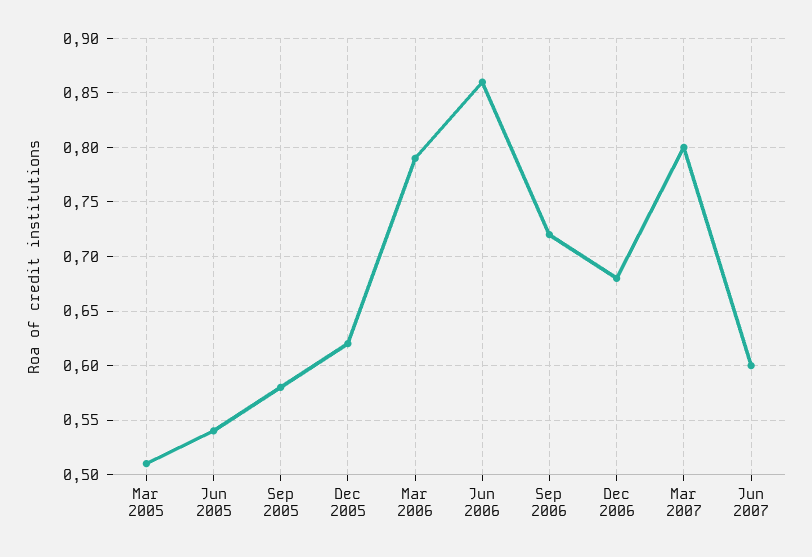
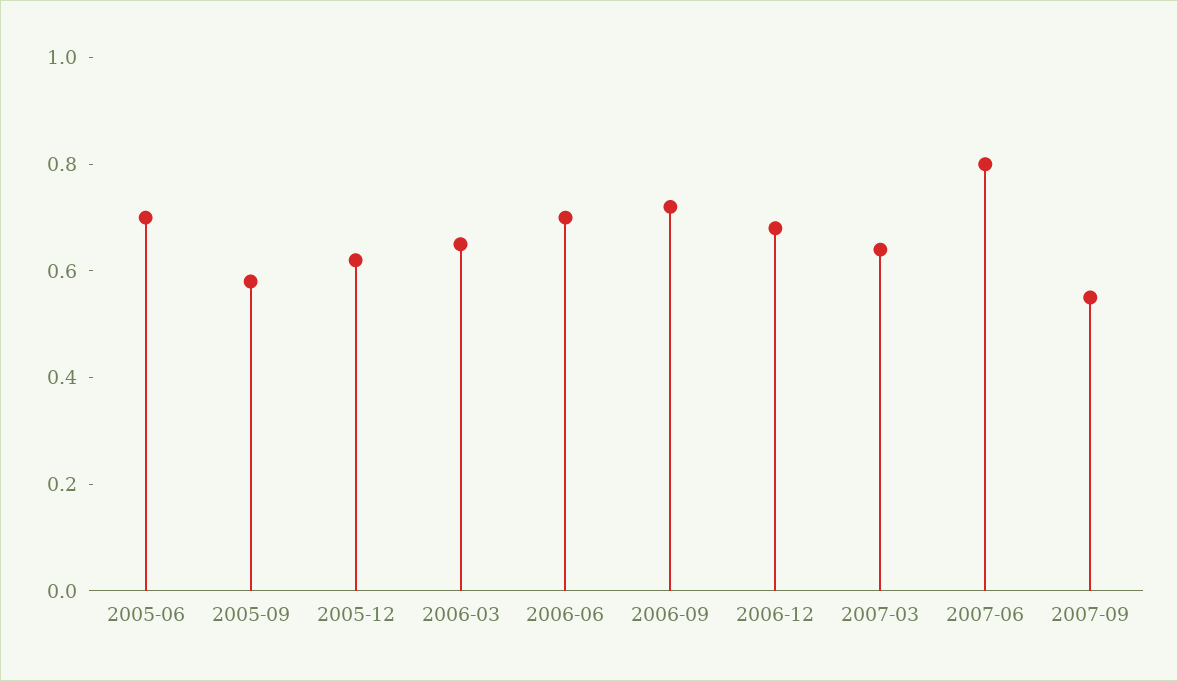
Mar 2005: 0.51 -> none
Jun 2005: 0.54 -> 0.7
Mar 2006: 0.79 -> 0.65
Jun 2006: 0.86 -> 0.7
Mar 2007: 0.8 -> 0.65
Jun 2007: 0.6 -> 0.8
2007-09: none -> 0.55

